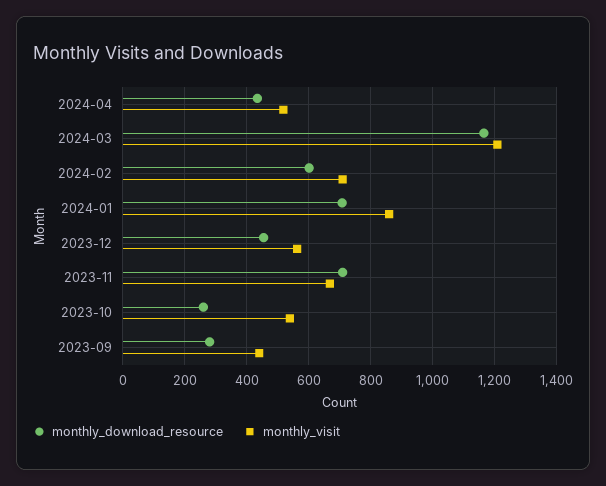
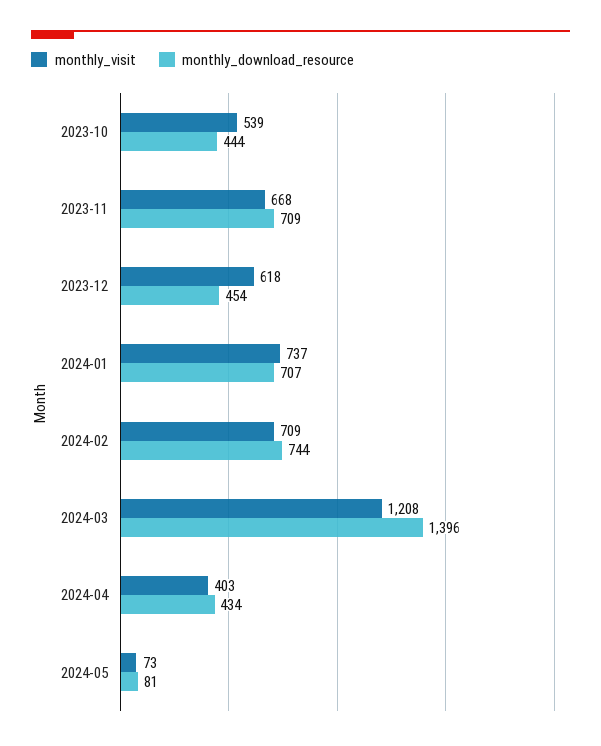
monthly_visit, 2024-04: 520 -> 403
monthly_download_resource, 2024-03: 1160 -> 1396
monthly_download_resource, 2024-02: 600 -> 744
monthly_visit, 2024-01: 860 -> 737
monthly_visit, 2023-12: 560 -> 618
monthly_download_resource, 2023-10: 260 -> 444
monthly_download_resource, 2023-09: 280 -> none
monthly_visit, 2023-09: 440 -> none
monthly_visit, 2024-05: none -> 73
monthly_download_resource, 2024-05: none -> 81

